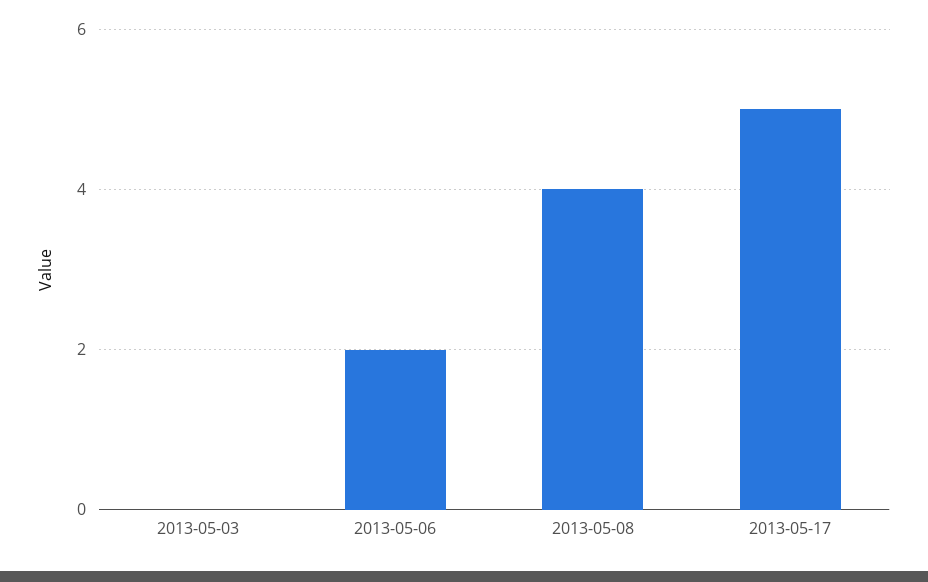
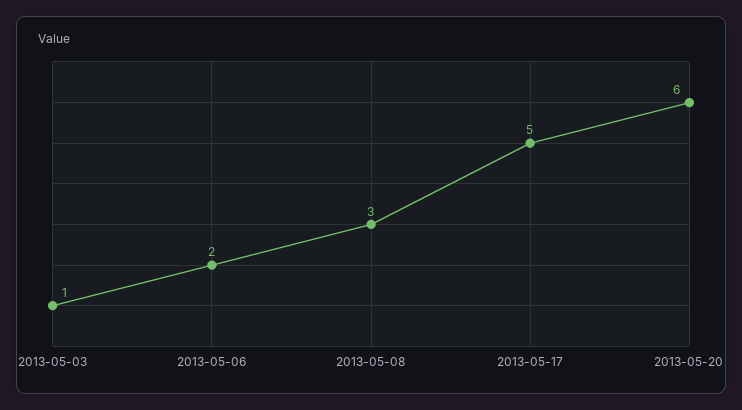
2013-05-03: 0 -> 1
2013-05-08: 4 -> 3
2013-05-20: none -> 6

